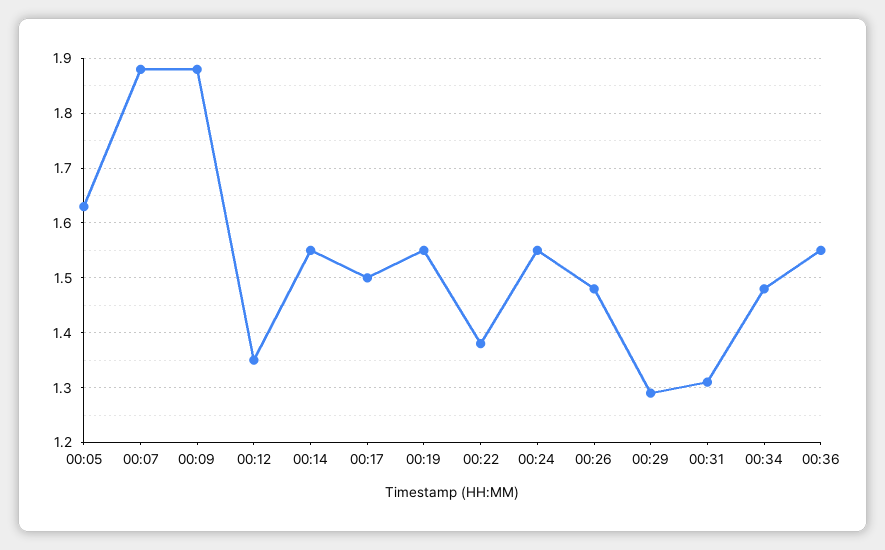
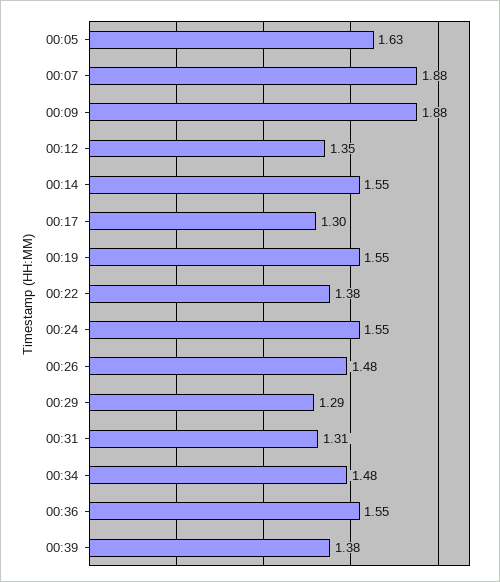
00:17: 1.5 -> 1.3
00:39: none -> 1.38

